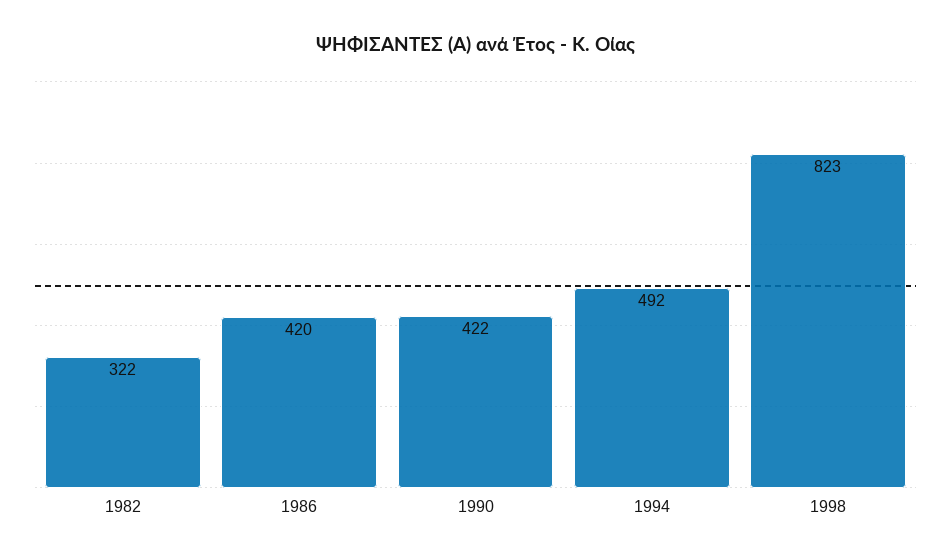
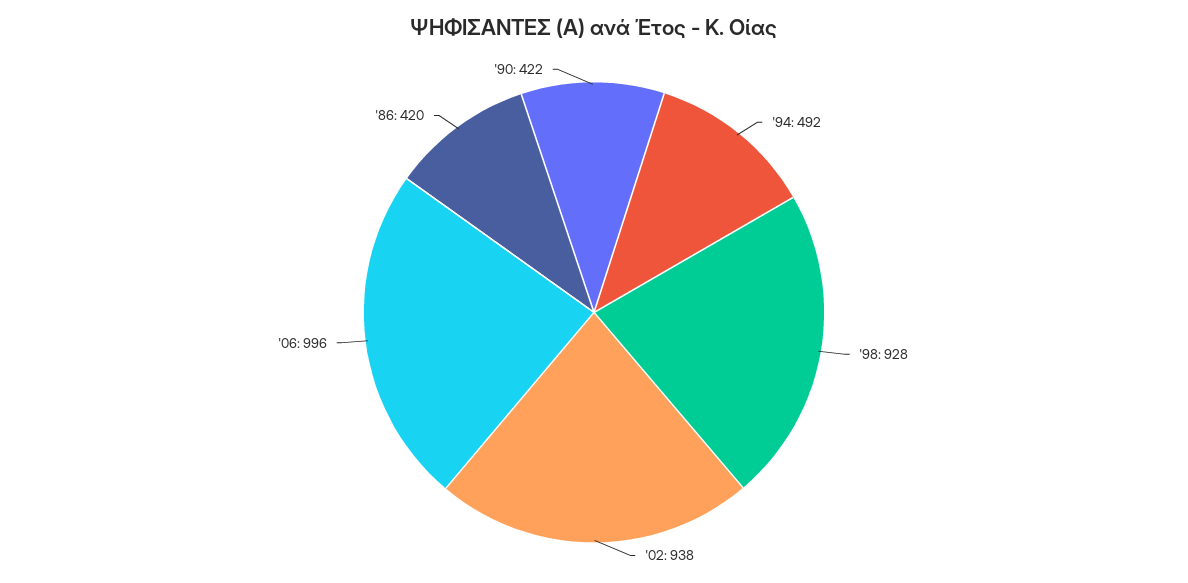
1982: 322 -> none
1998: 823 -> 928
'02: none -> 938
'06: none -> 996

